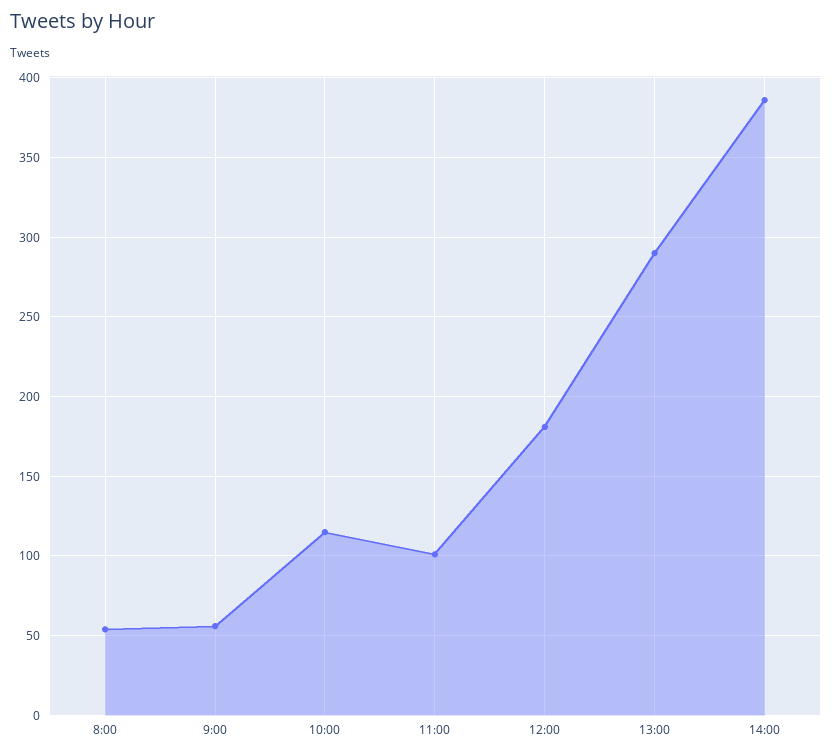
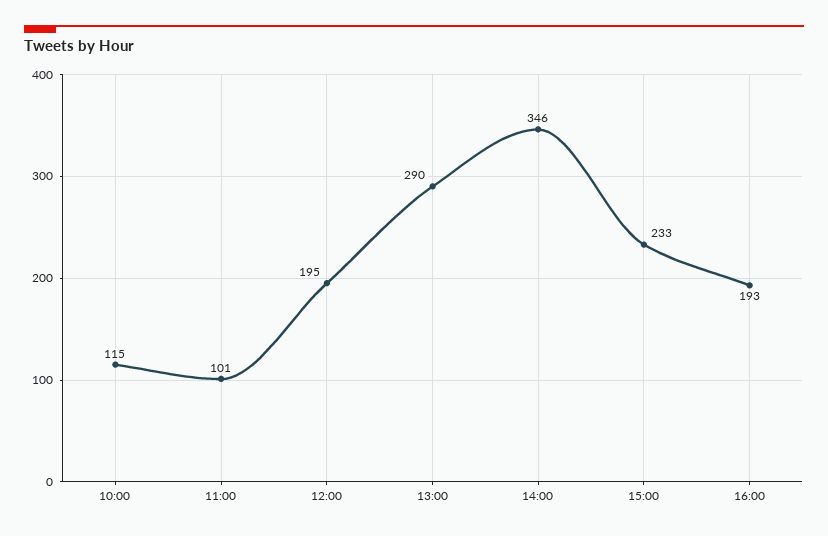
8:00: 55 -> none
9:00: 55 -> none
12:00: 180 -> 195
14:00: 385 -> 346
15:00: none -> 233
16:00: none -> 193

